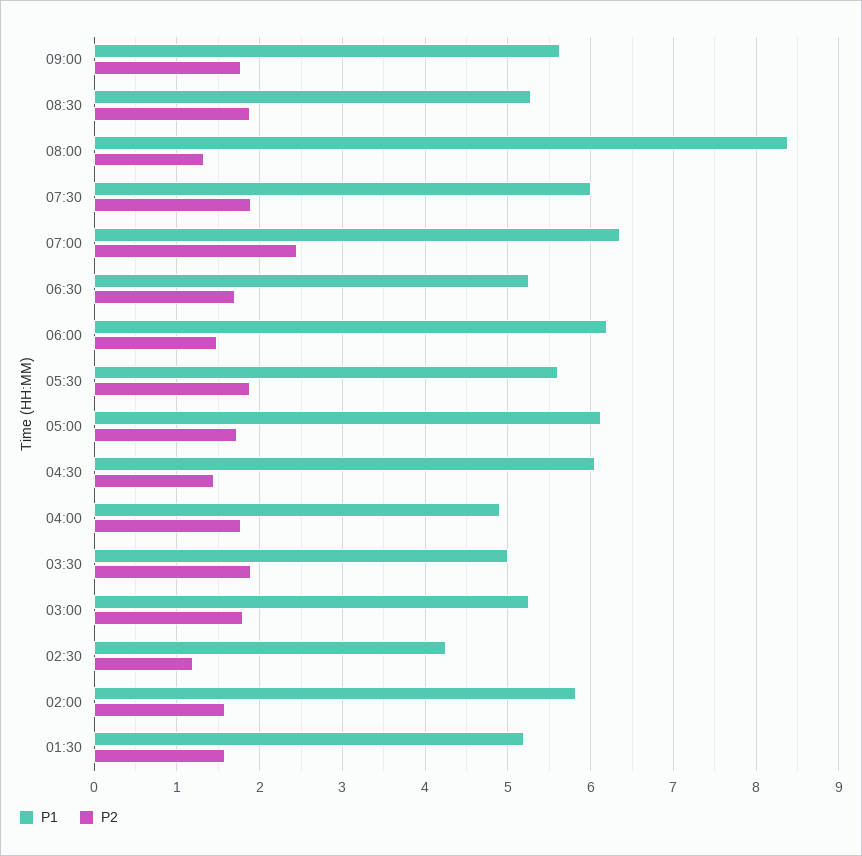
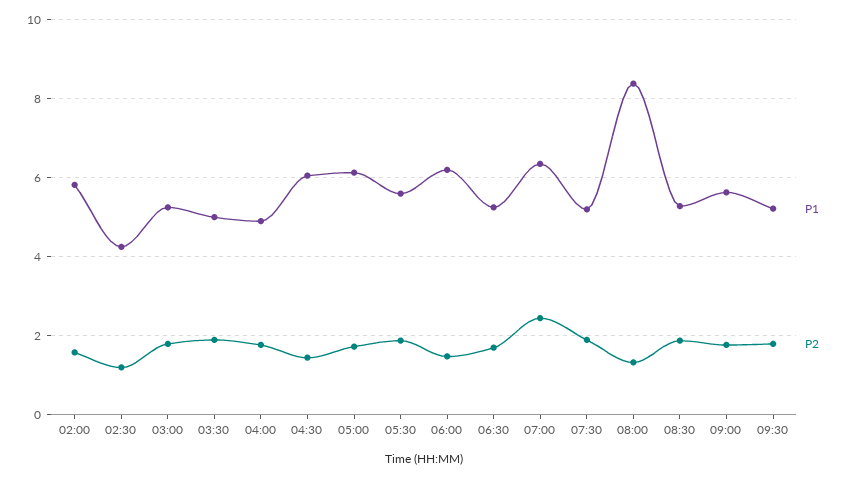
P1, 07:30: 6 -> 5.2
P1, 01:30: 5.2 -> none
P2, 01:30: 1.6 -> none
P1, 09:30: none -> 5.2
P2, 09:30: none -> 1.8

